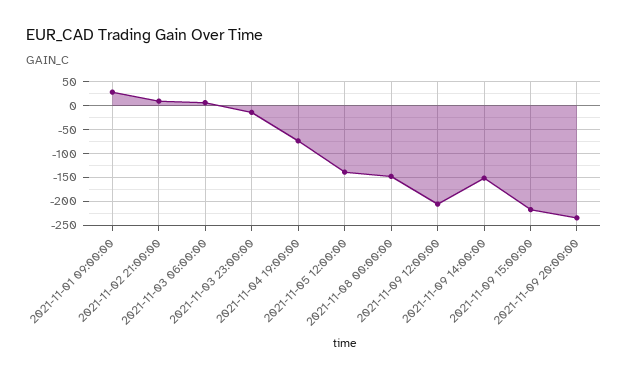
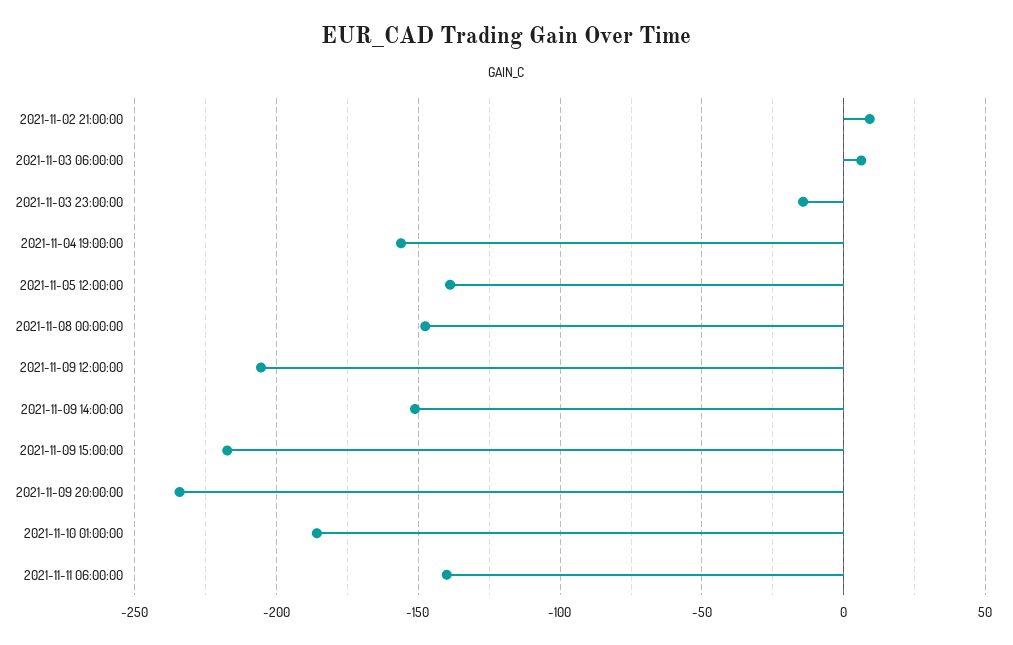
2021-11-01 09:00:00: 25 -> none
2021-11-04 19:00:00: -75 -> -155
2021-11-10 01:00:00: none -> -185
2021-11-11 06:00:00: none -> -140

